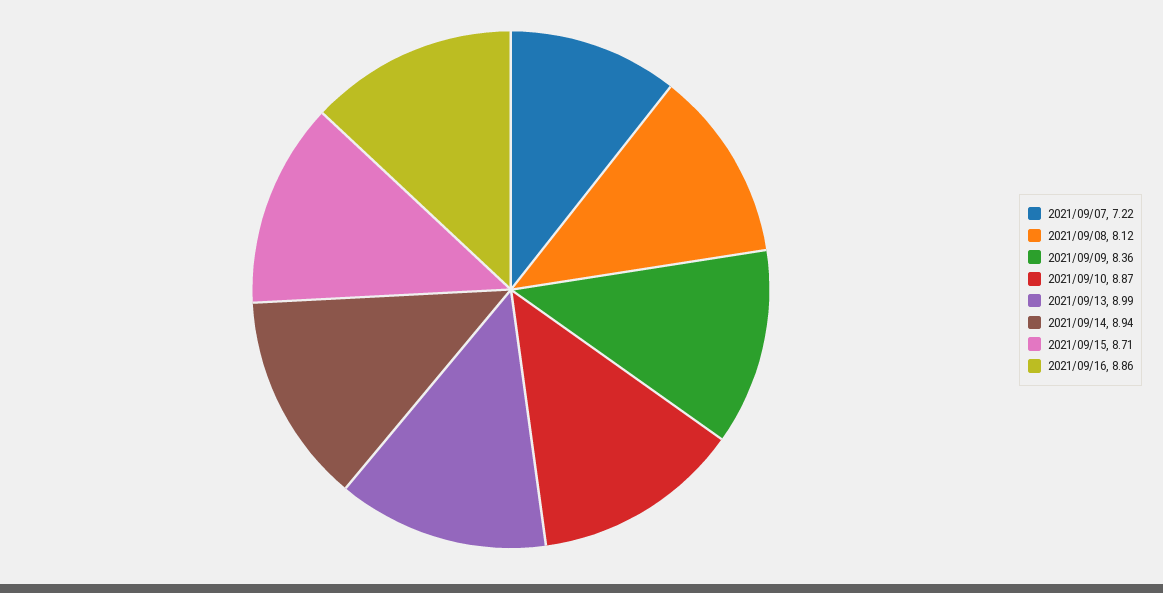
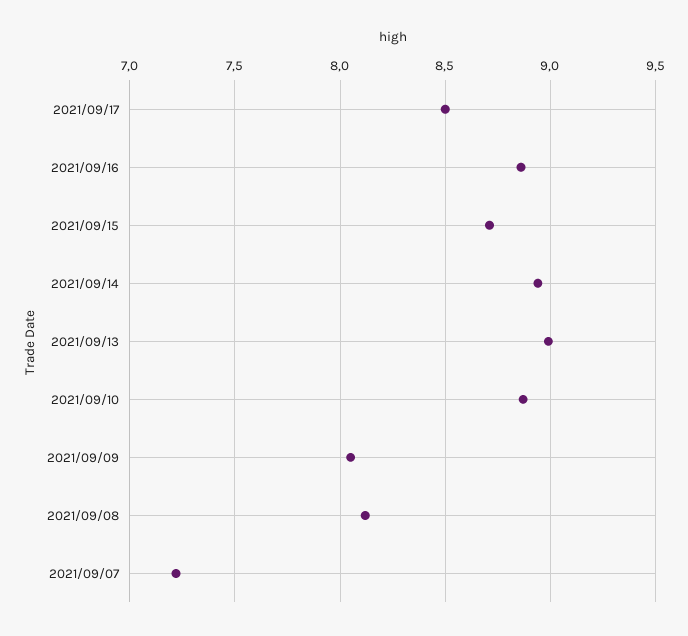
2021/09/09: 8.36 -> 8.05
2021/09/17: none -> 8.5

